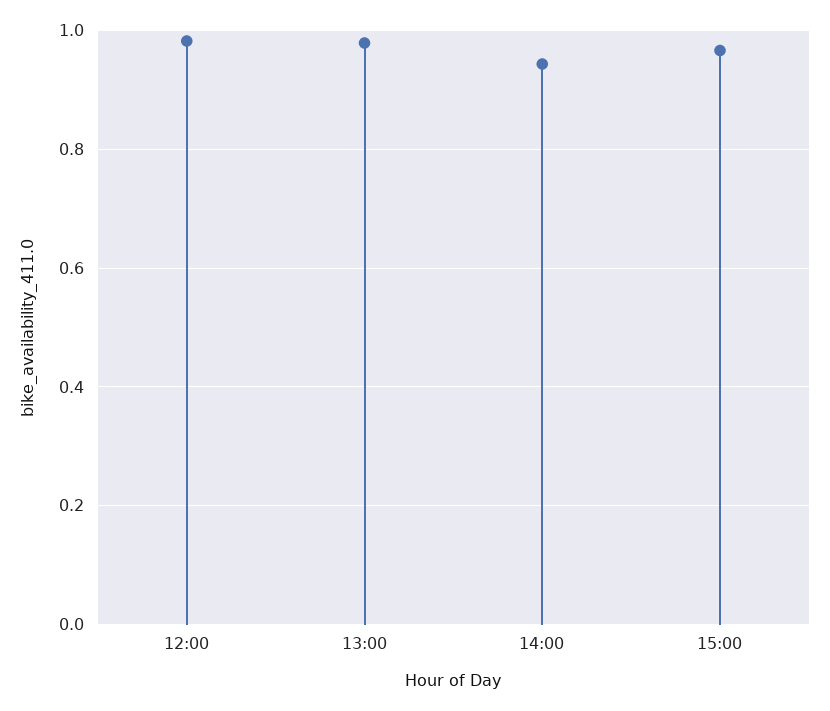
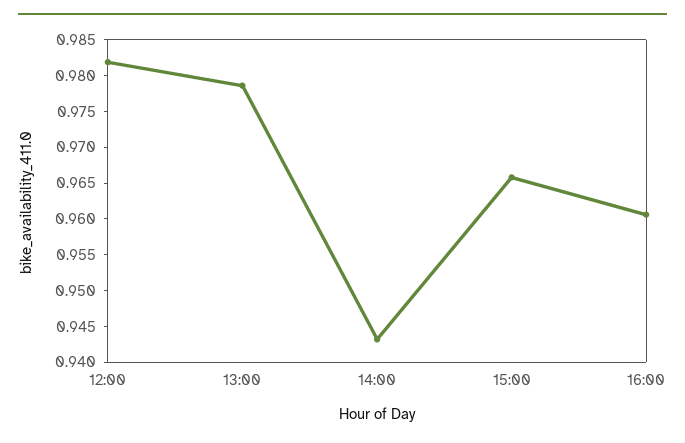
16:00: none -> 0.96

